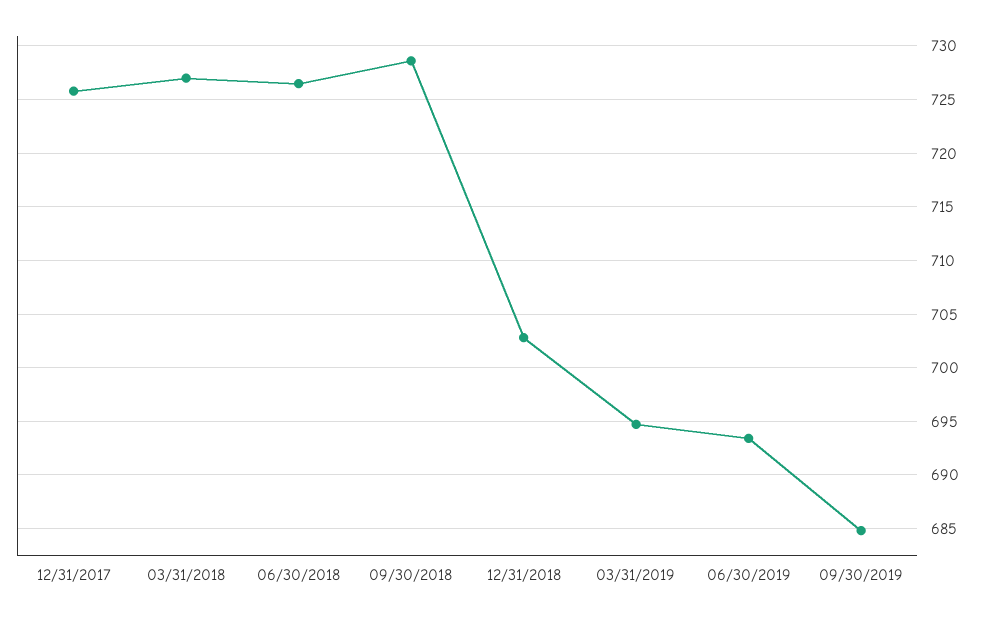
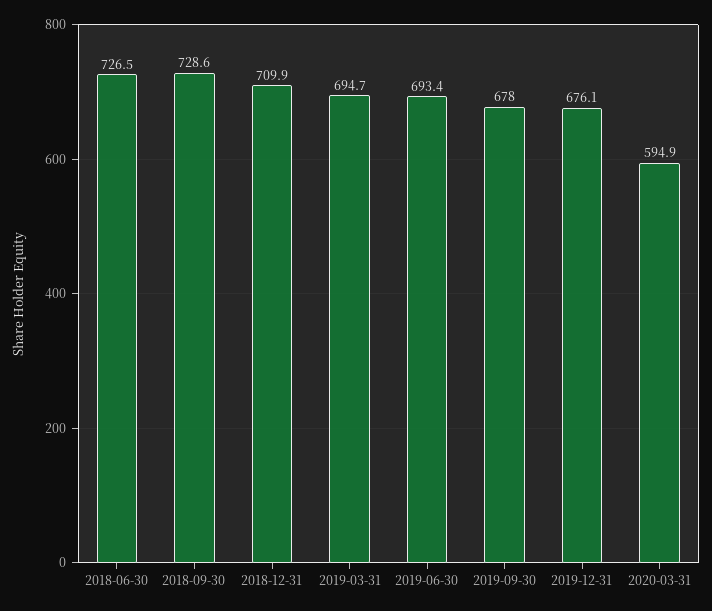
12/31/2017: 726 -> none
03/31/2018: 727 -> none
12/31/2018: 703 -> 709.9
09/30/2019: 685 -> 678
2019-12-31: none -> 676.1
2020-03-31: none -> 594.9

